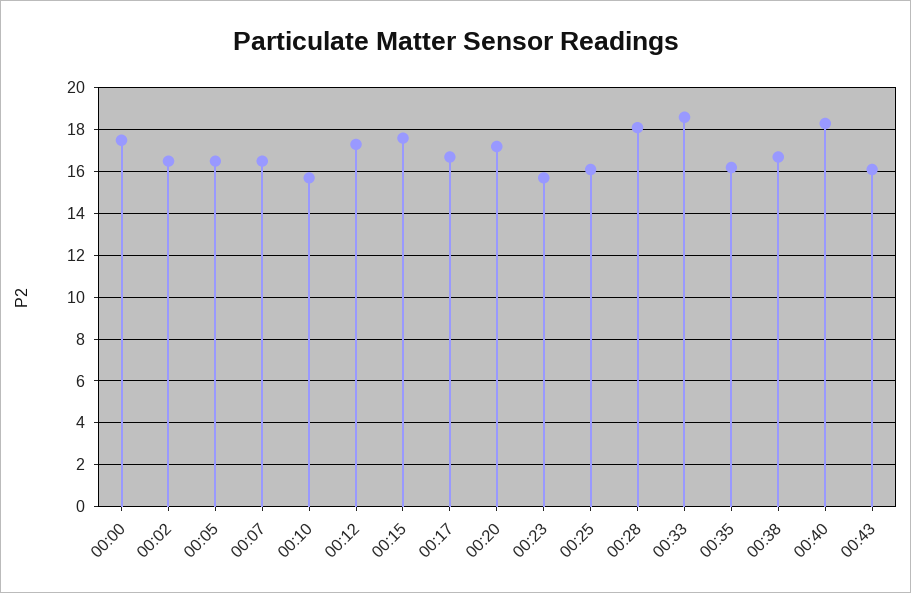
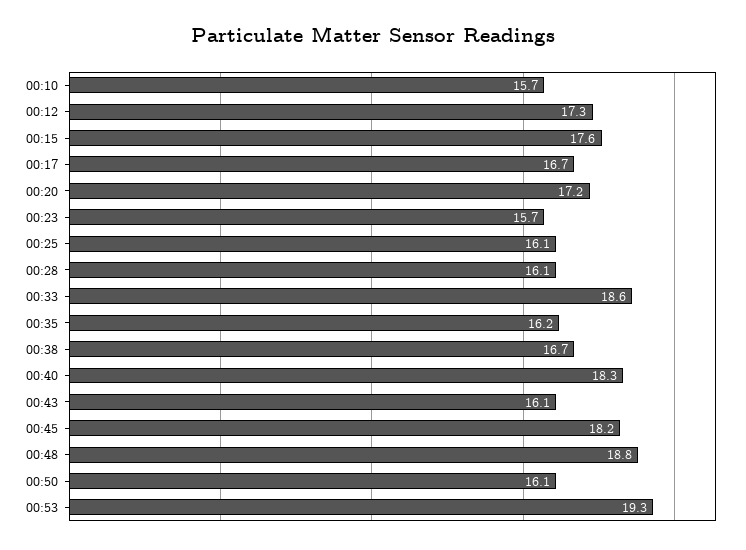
00:00: 17.5 -> none
00:02: 16.5 -> none
00:05: 16.5 -> none
00:07: 16.5 -> none
00:28: 18 -> 16.1
00:45: none -> 18.2
00:48: none -> 18.8
00:50: none -> 16.1
00:53: none -> 19.3

